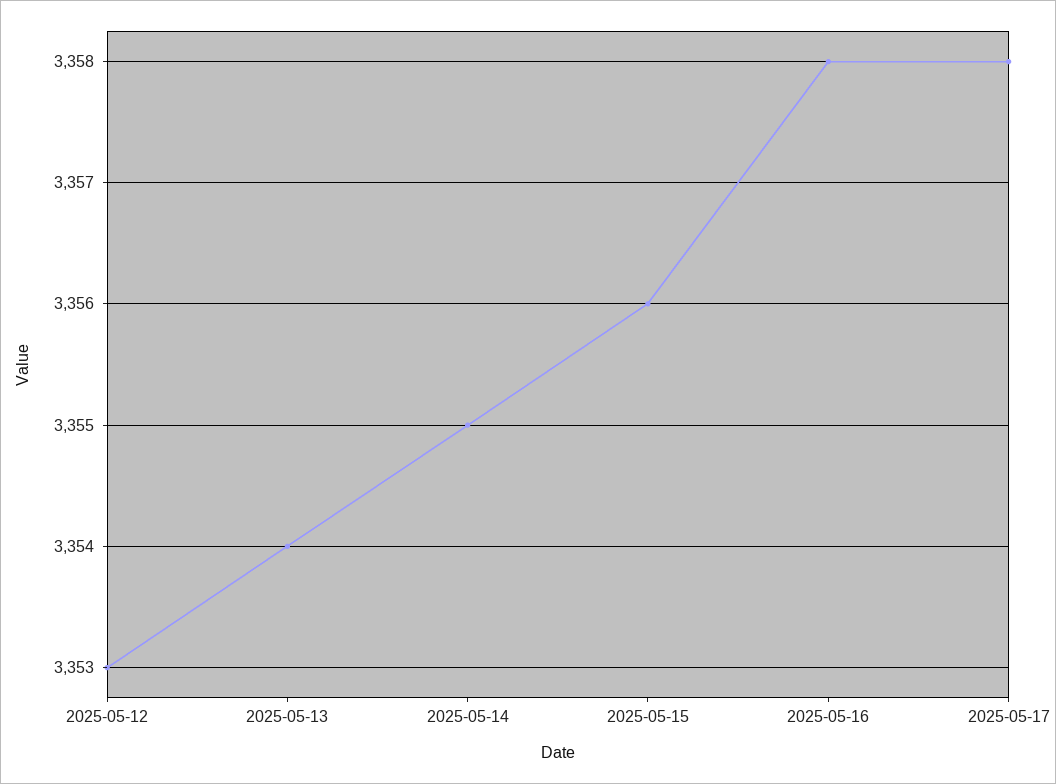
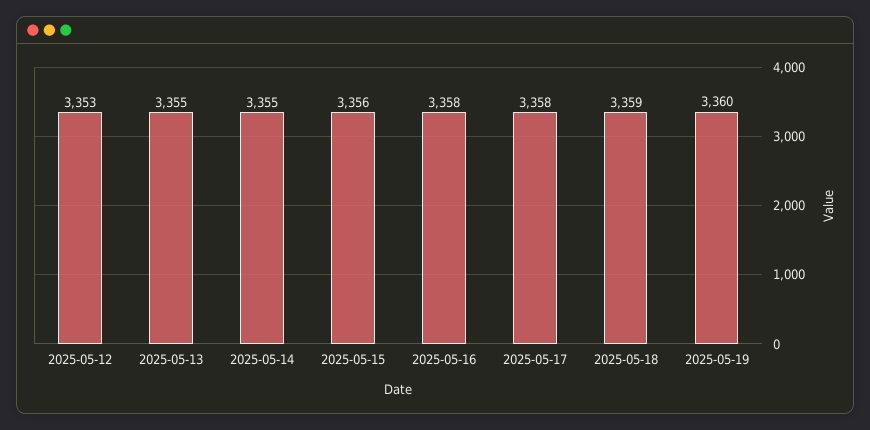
2025-05-13: 3354 -> 3355
2025-05-18: none -> 3359
2025-05-19: none -> 3360

